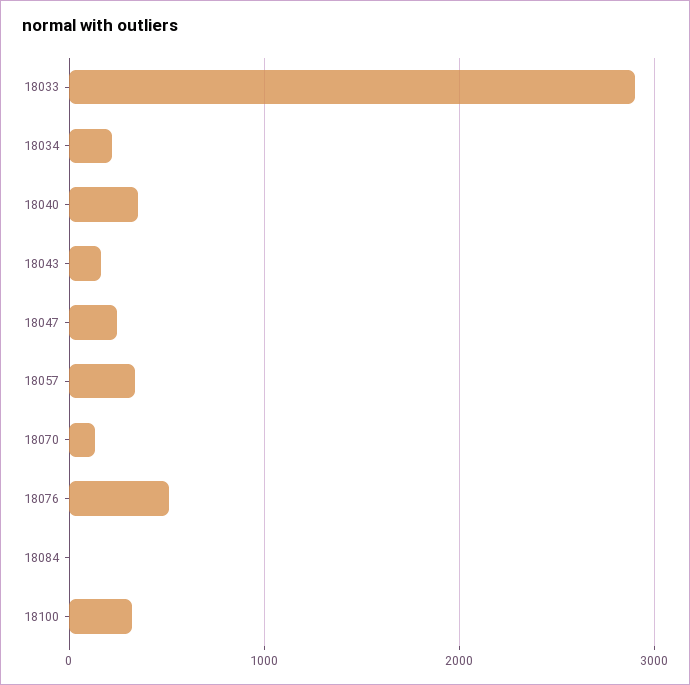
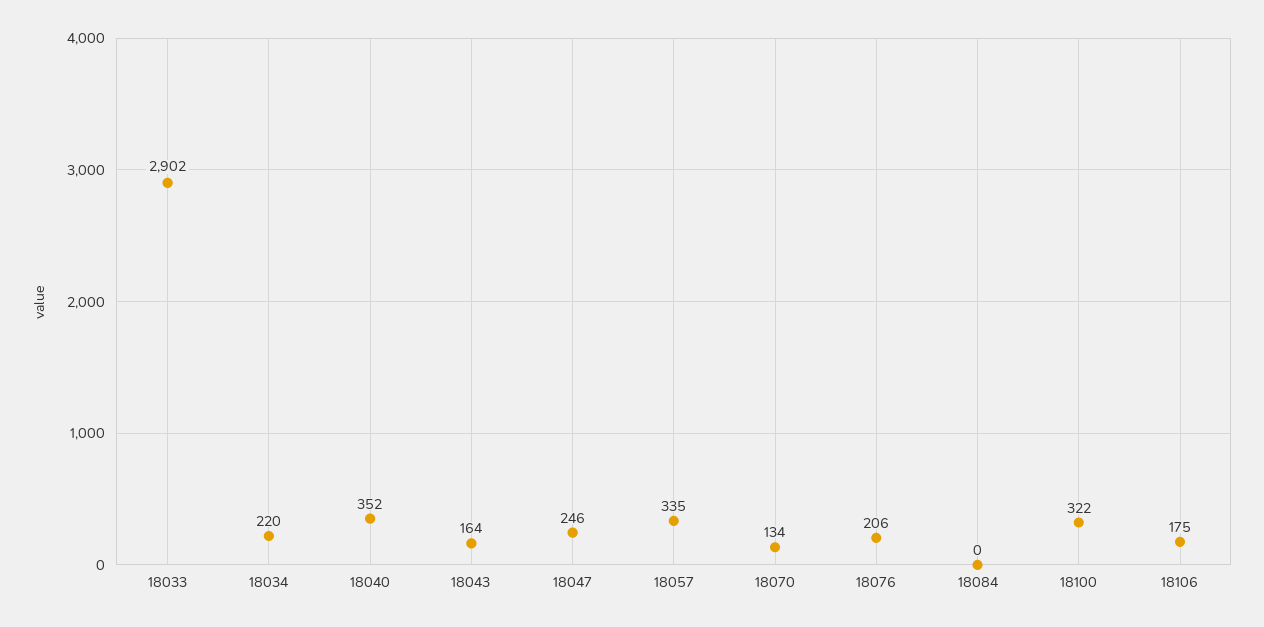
18076: 500 -> 206
18106: none -> 175

